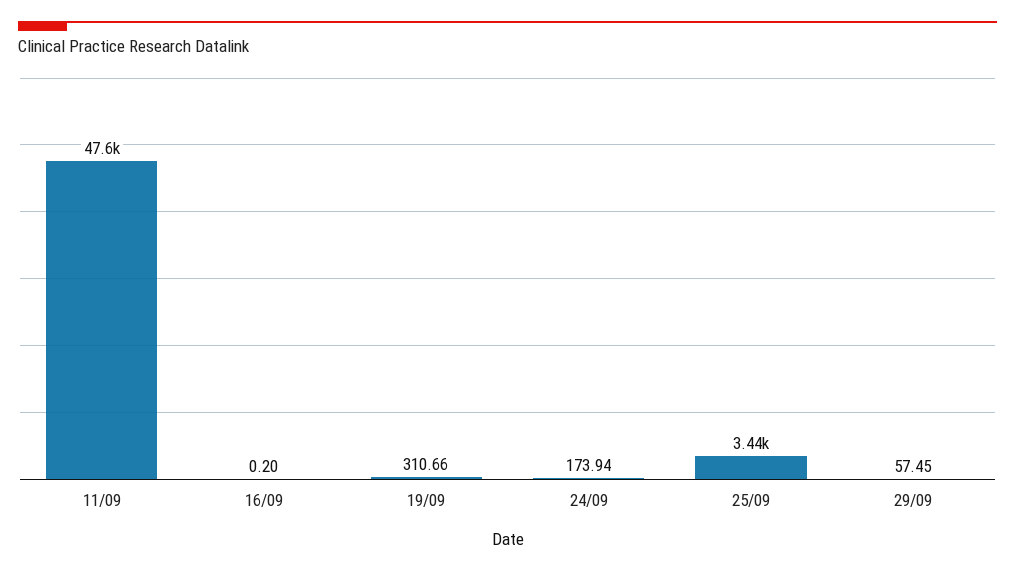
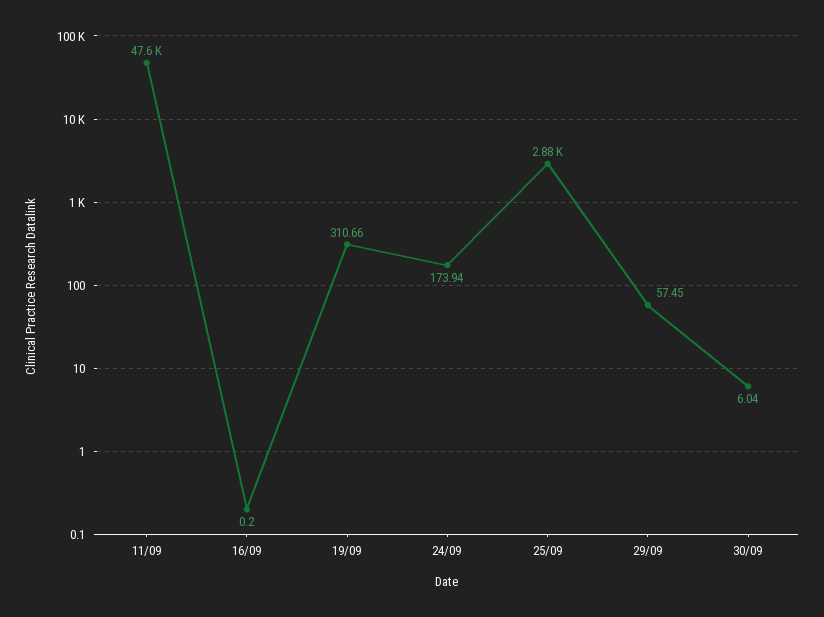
25/09: 3440 -> 2880
30/09: none -> 6.04

